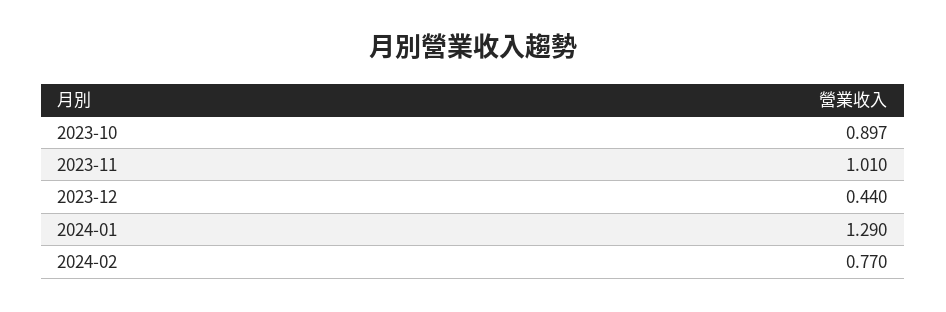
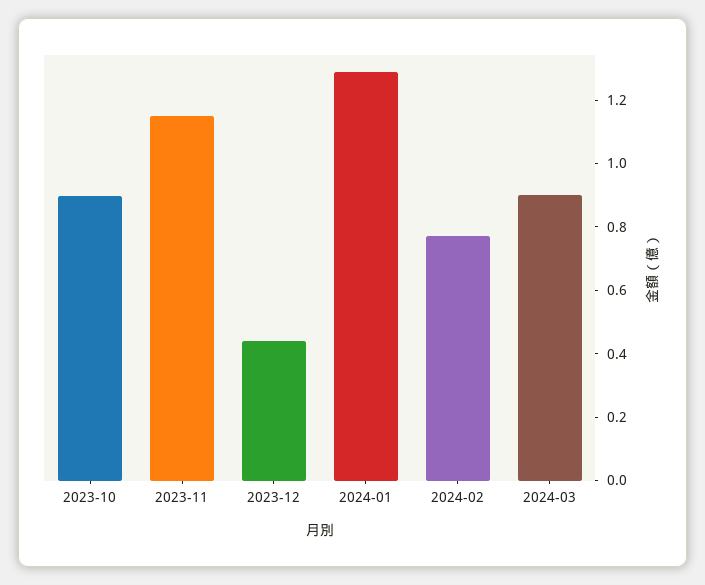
2023-11: 1.01 -> 1.15
2024-03: none -> 0.9

